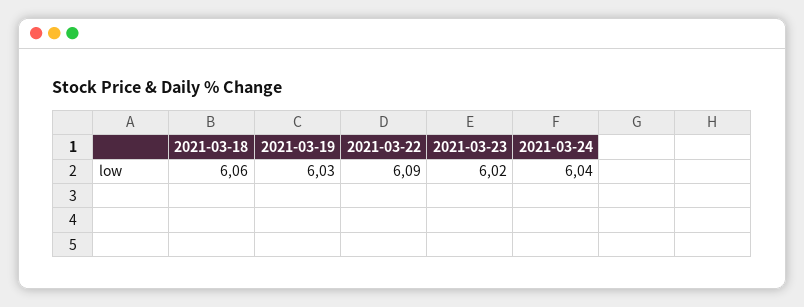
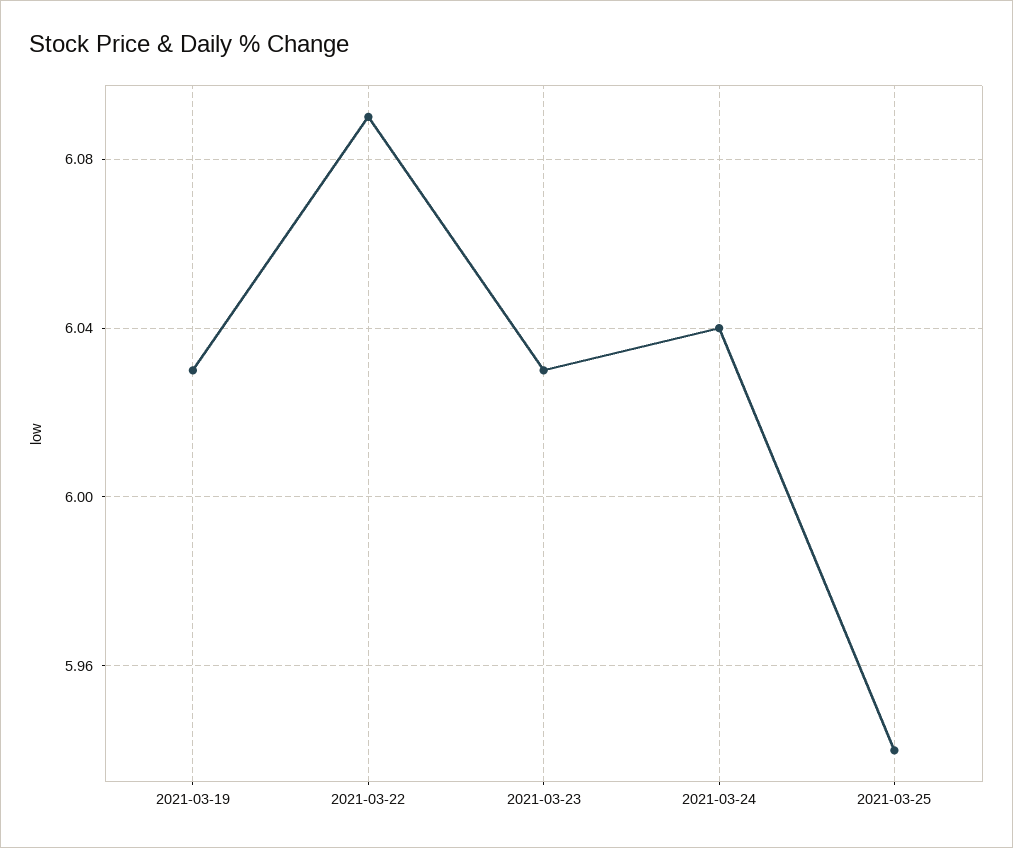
2021-03-18: 6.06 -> none
2021-03-23: 6.02 -> 6.03
2021-03-25: none -> 5.94

